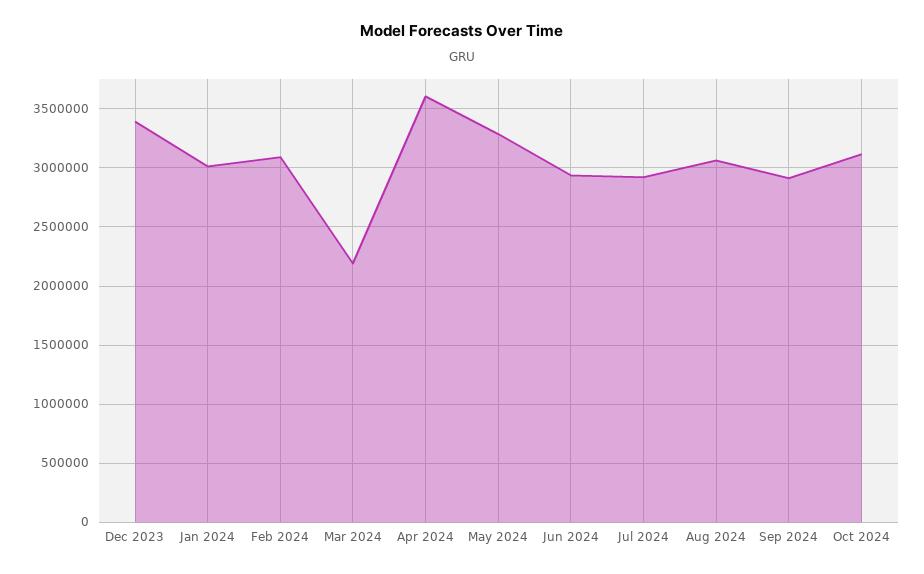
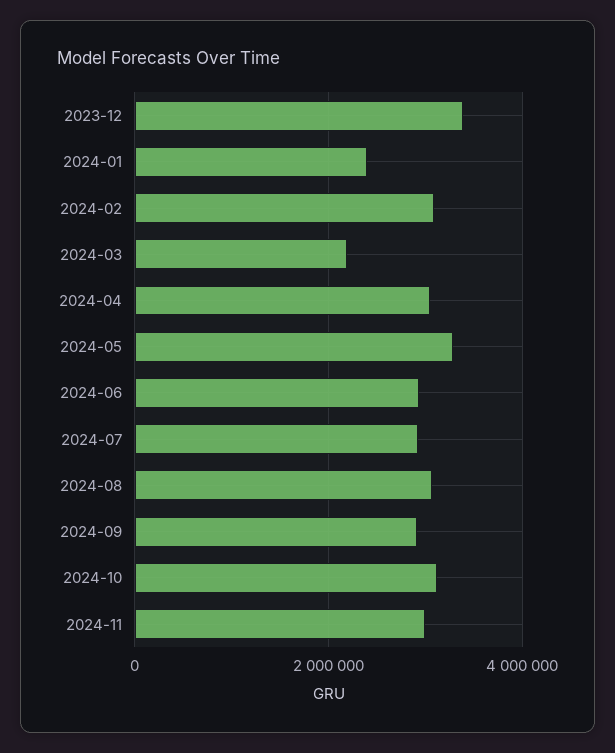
Jan 2024: 3000000 -> 2400000
Apr 2024: 3600000 -> 3000000
2024-11: none -> 3000000

